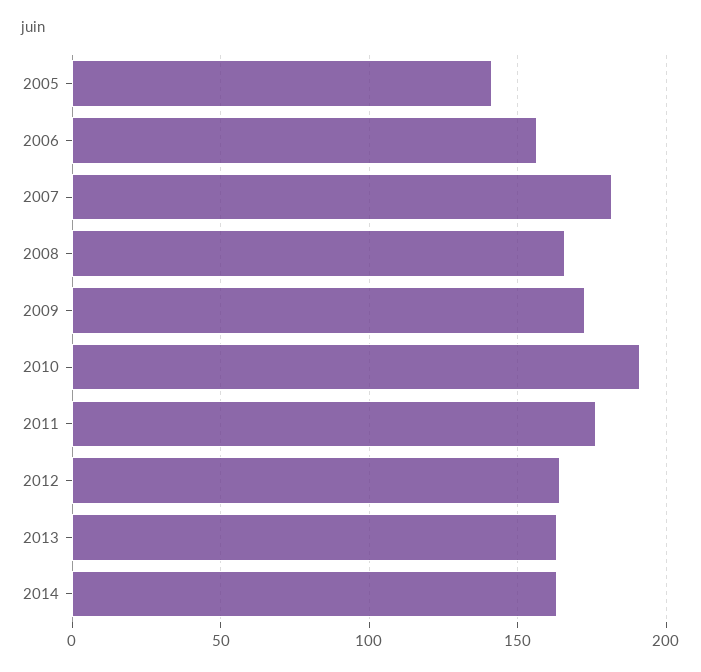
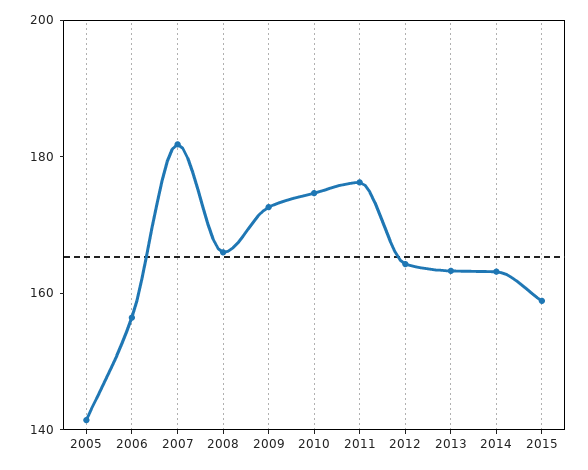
2010: 190 -> 175
2015: none -> 160

